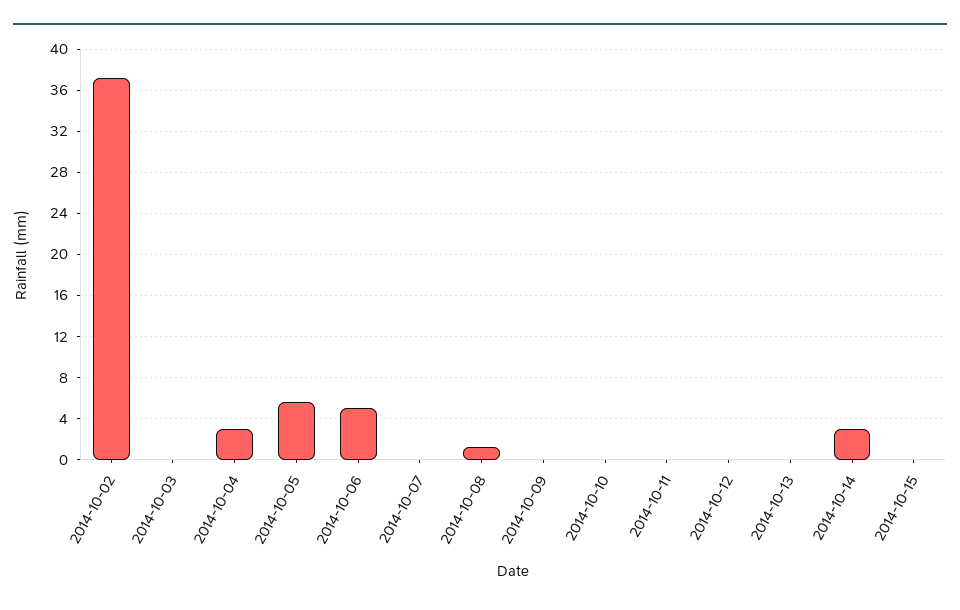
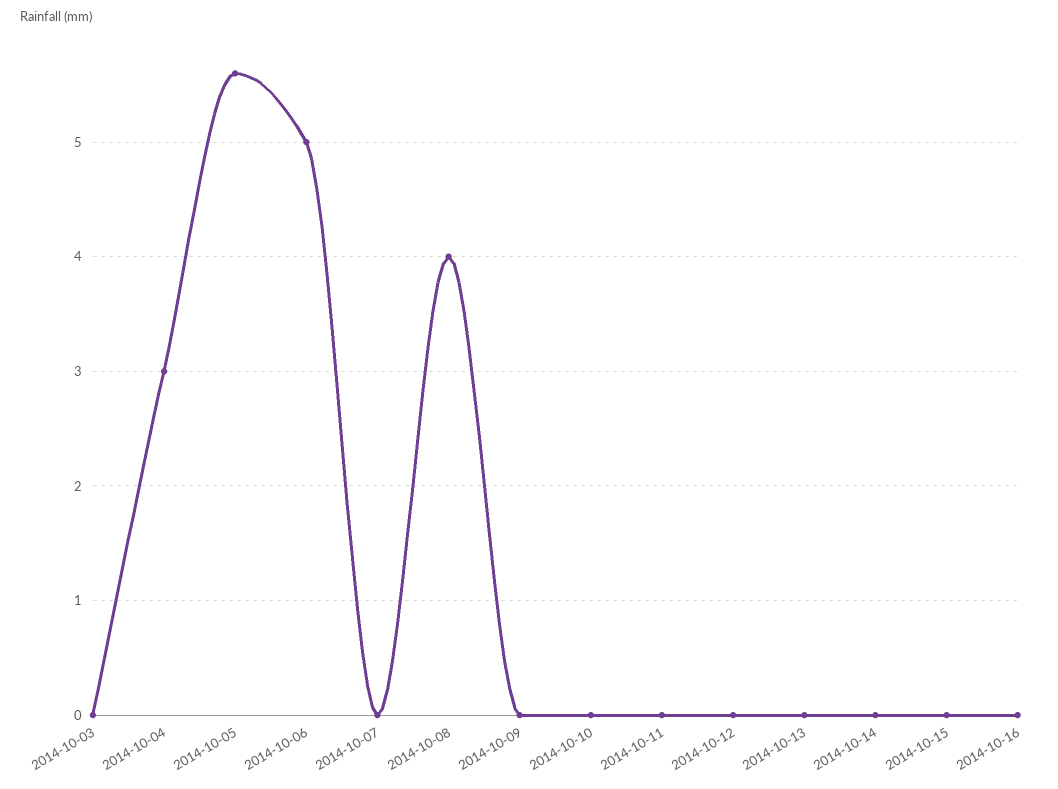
2014-10-02: 37 -> none
2014-10-08: 1 -> 4
2014-10-14: 3 -> 0
2014-10-16: none -> 0

